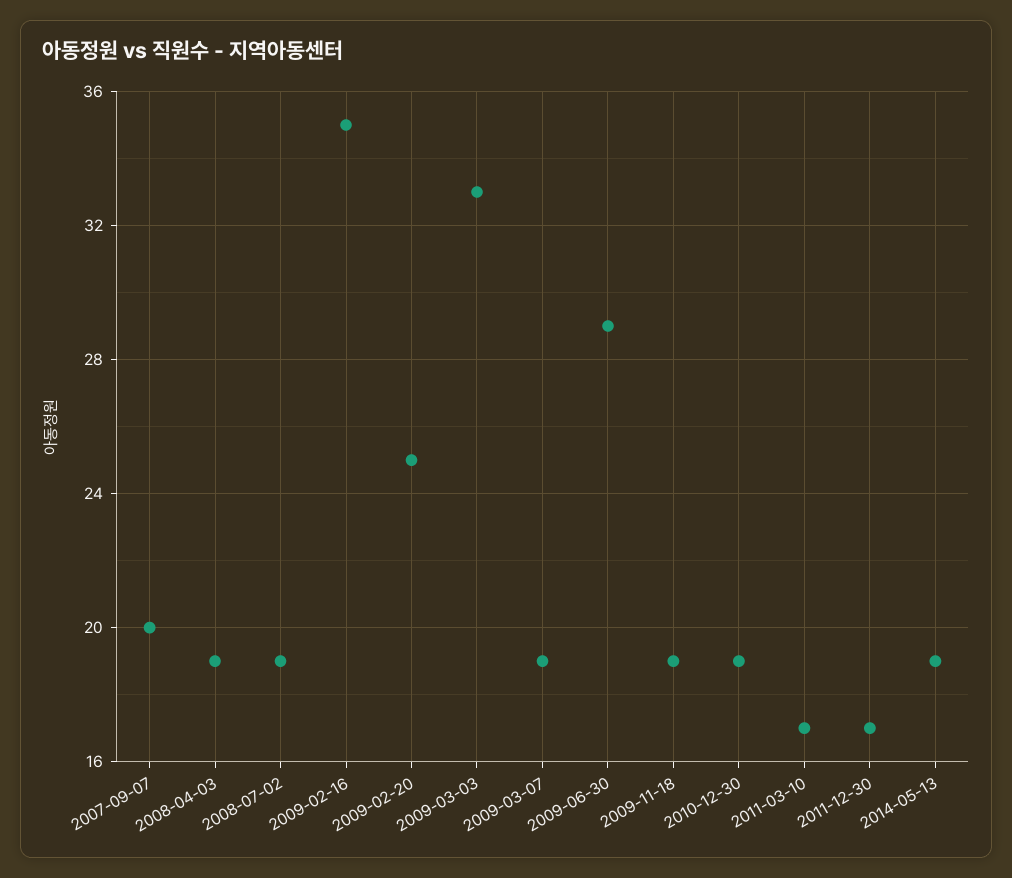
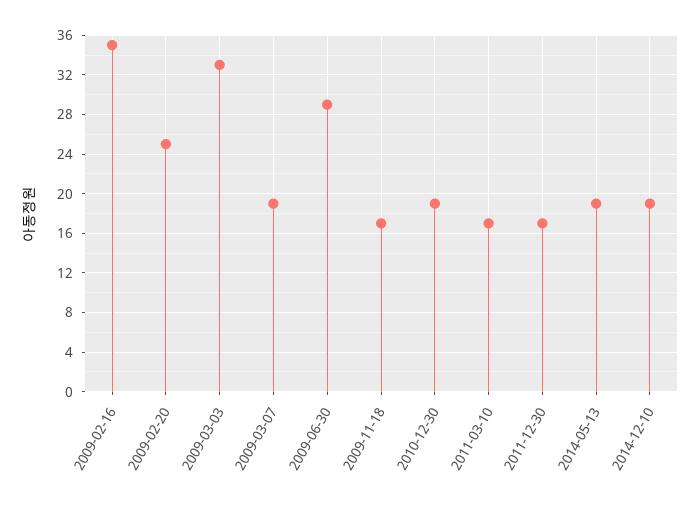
2007-09-07: 20 -> none
2008-04-03: 19 -> none
2008-07-02: 19 -> none
2009-11-18: 19 -> 17
2014-12-10: none -> 19

